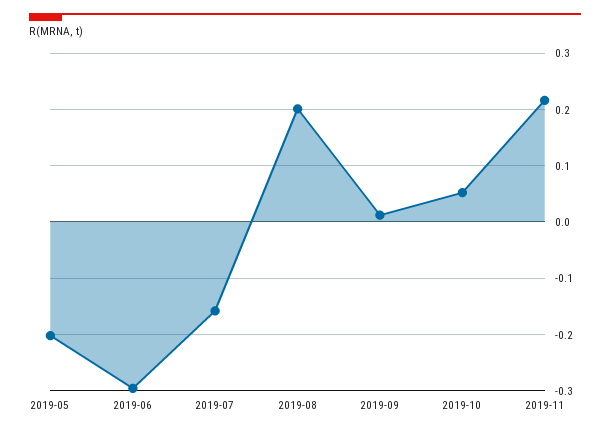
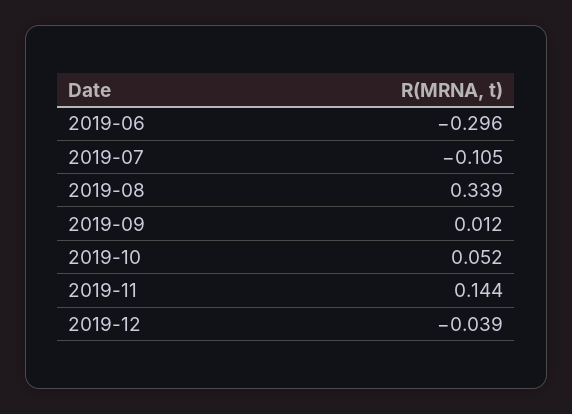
2019-05: -0.2 -> none
2019-07: -0.16 -> -0.105
2019-08: 0.2 -> 0.339
2019-11: 0.22 -> 0.144
2019-12: none -> -0.039

